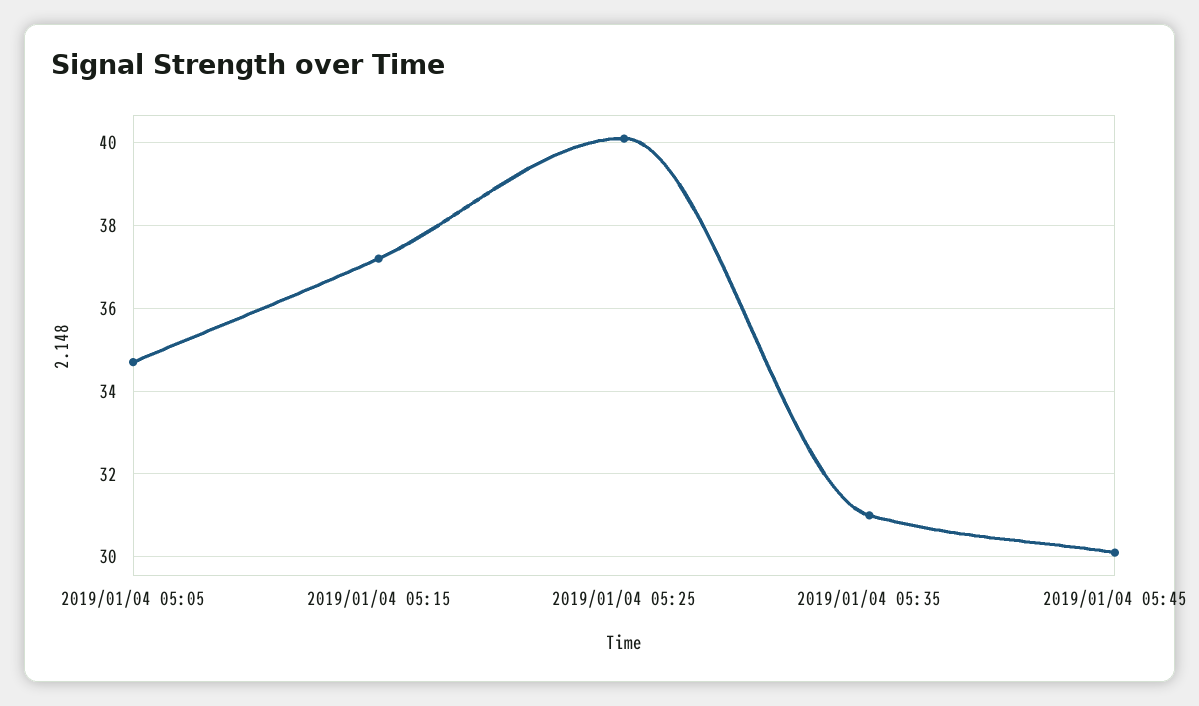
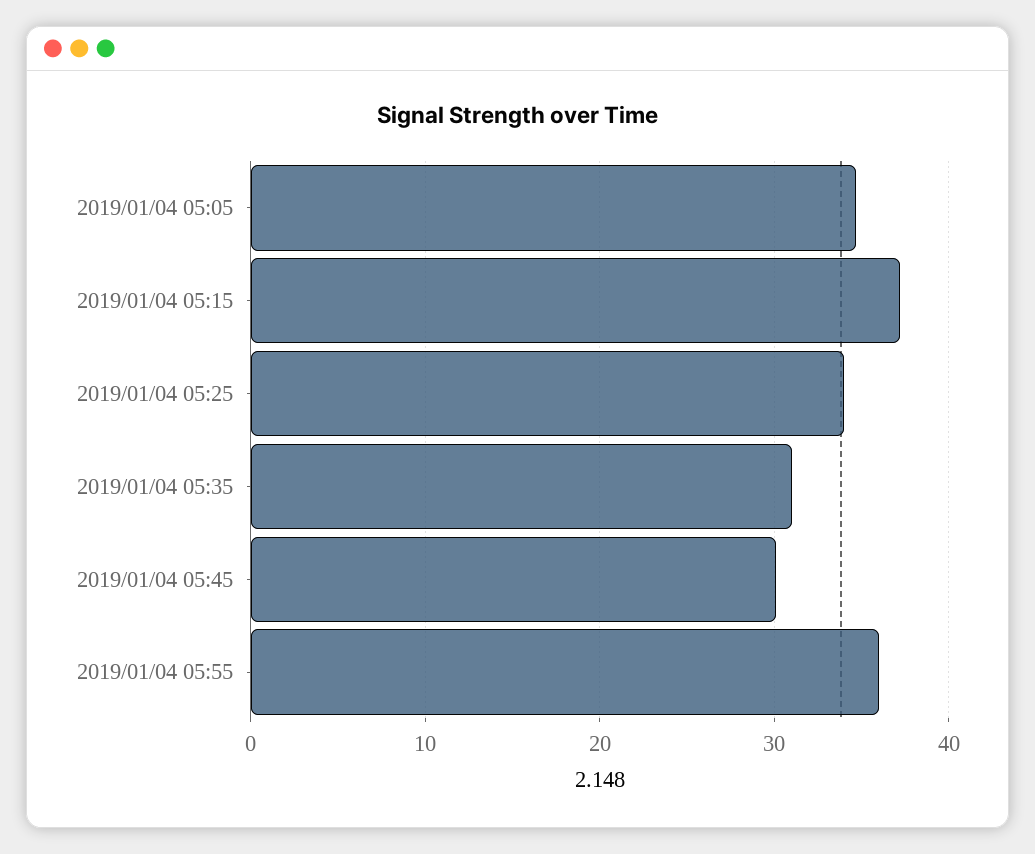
2019/01/04 05:25: 40 -> 34
2019/01/04 05:55: none -> 36

